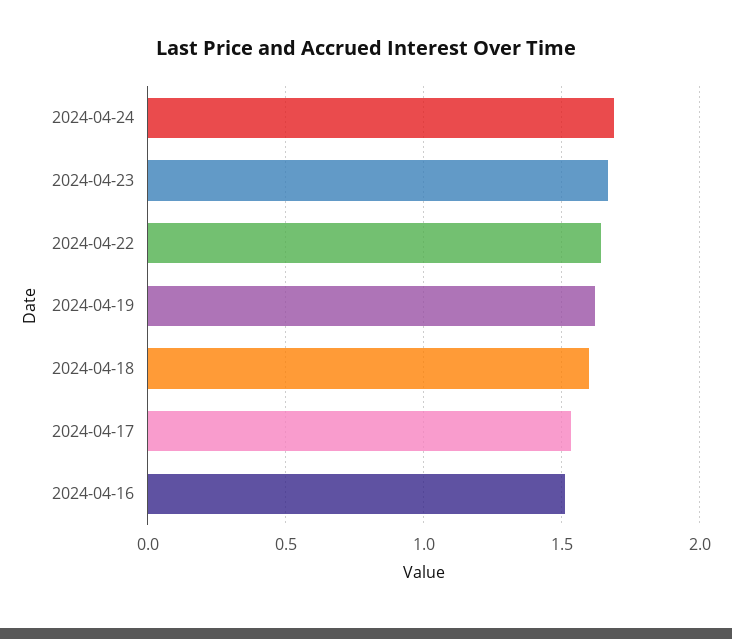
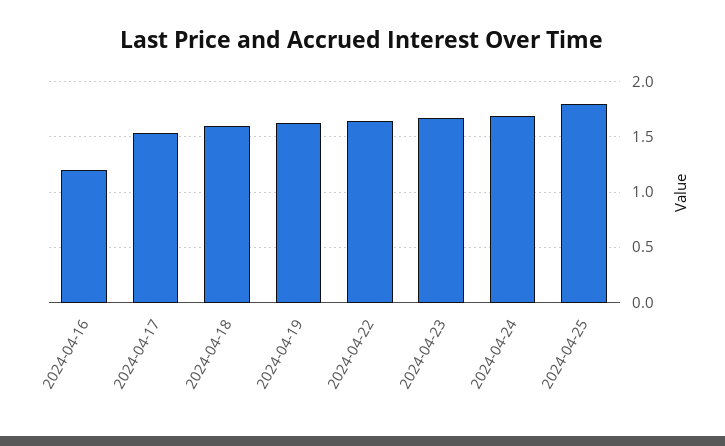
2024-04-16: 1.5 -> 1.2
2024-04-25: none -> 1.8

